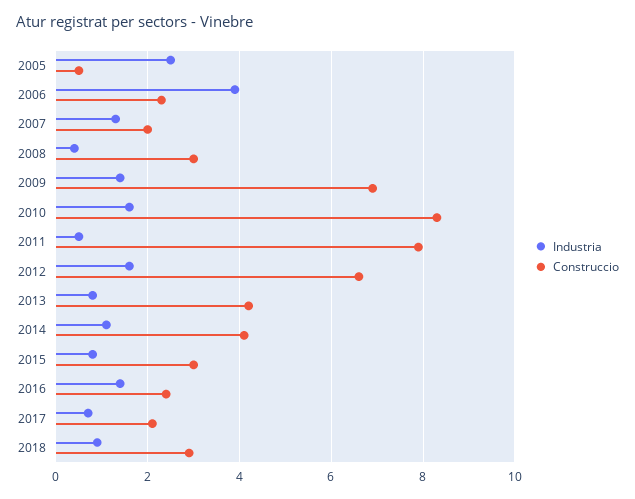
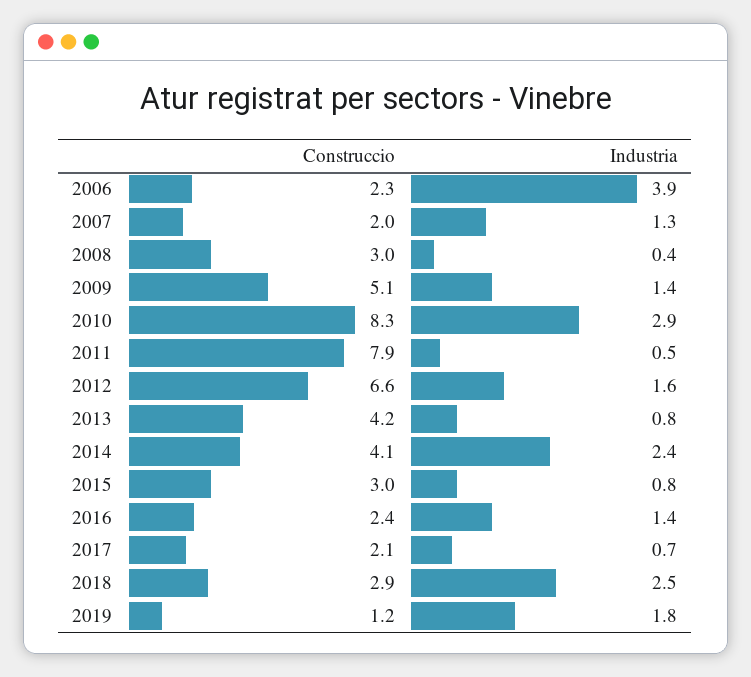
Industria, 2005: 2.5 -> none
Construccio, 2005: 0.5 -> none
Construccio, 2009: 7 -> 5.1
Industria, 2010: 1.5 -> 2.9
Industria, 2014: 1 -> 2.4
Industria, 2018: 1 -> 2.5
Construccio, 2019: none -> 1.2
Industria, 2019: none -> 1.8

